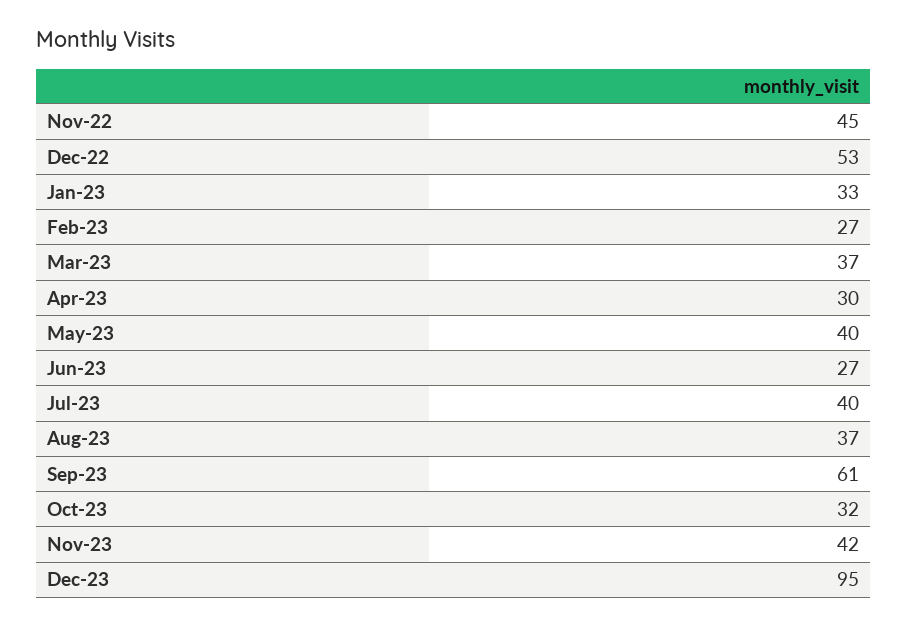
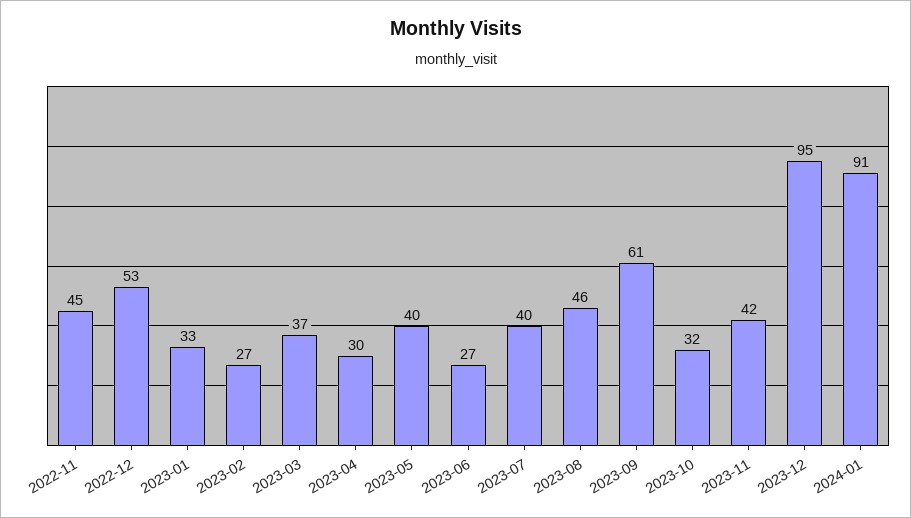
Aug-23: 37 -> 46
2024-01: none -> 91

